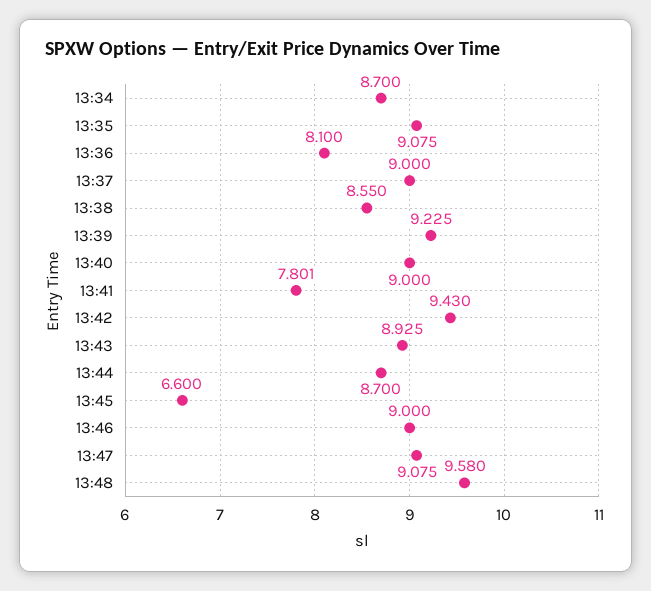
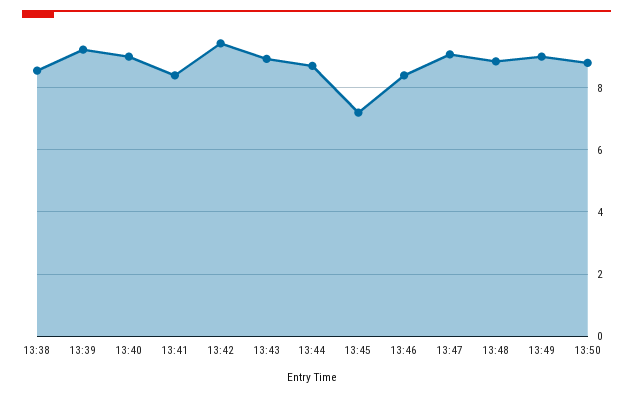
13:34: 8.7 -> none
13:35: 9.075 -> none
13:36: 8.1 -> none
13:37: 9 -> none
13:41: 7.801 -> 8.4
13:45: 6.6 -> 7.2
13:46: 9 -> 8.4
13:48: 9.58 -> 8.8
13:49: none -> 9
13:50: none -> 8.8

